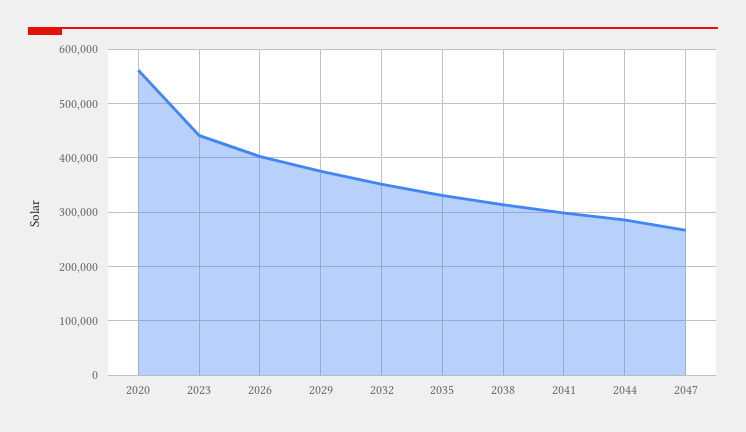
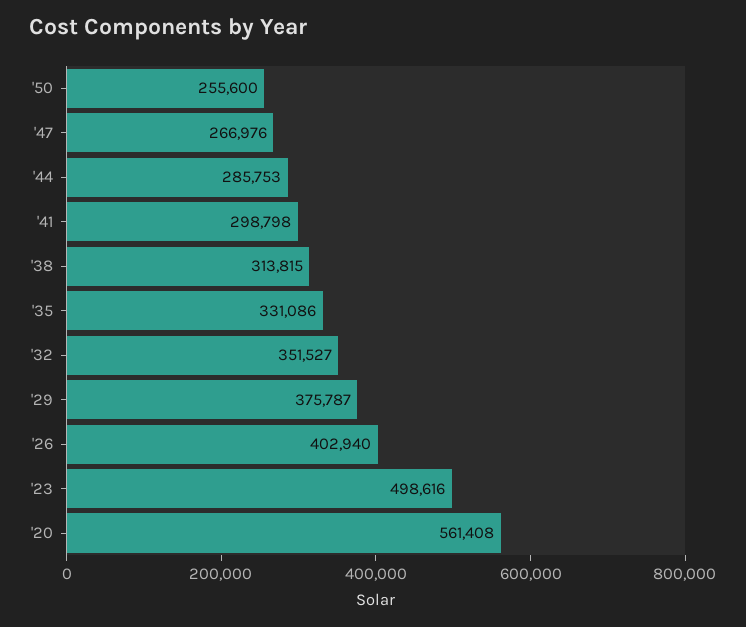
2023: 440000 -> 498616
'50: none -> 255600

